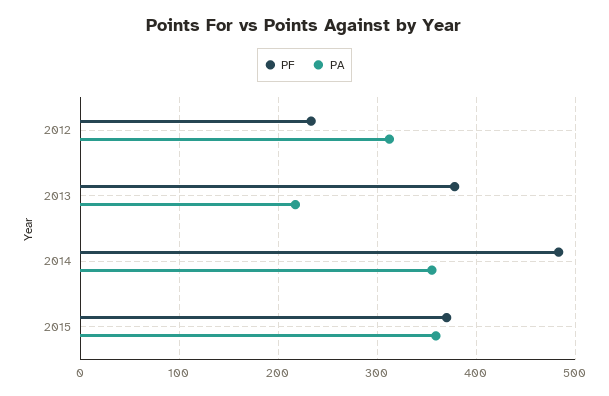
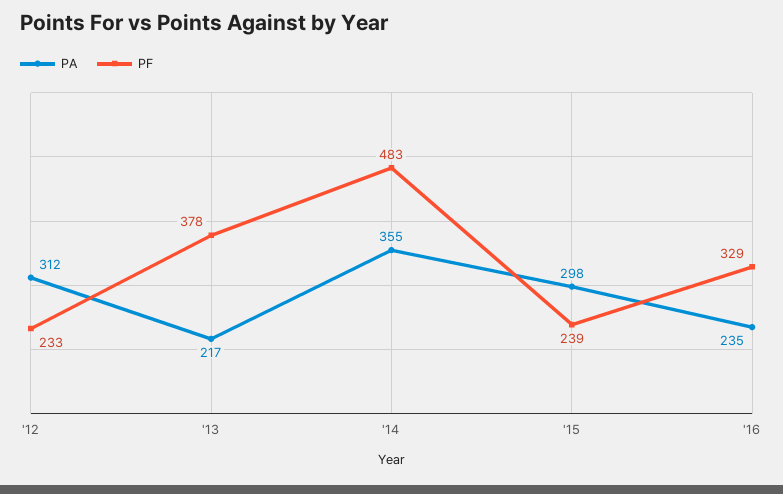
PF, 2015: 370 -> 239
PA, 2015: 360 -> 298
PA, '16: none -> 235
PF, '16: none -> 329

